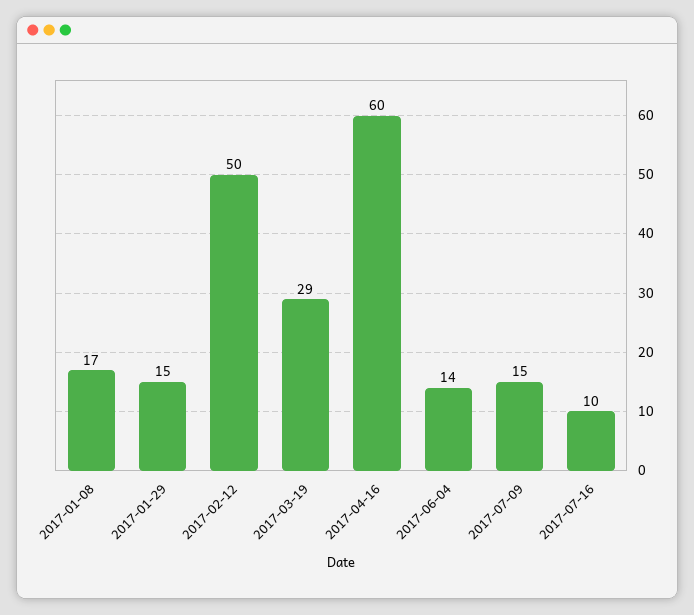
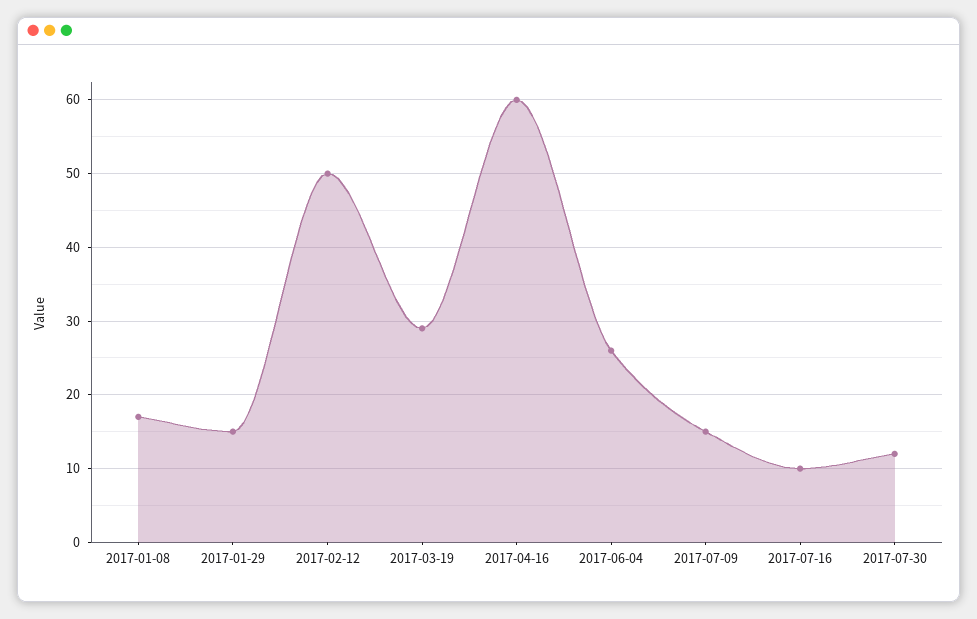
2017-06-04: 14 -> 26
2017-07-30: none -> 12

